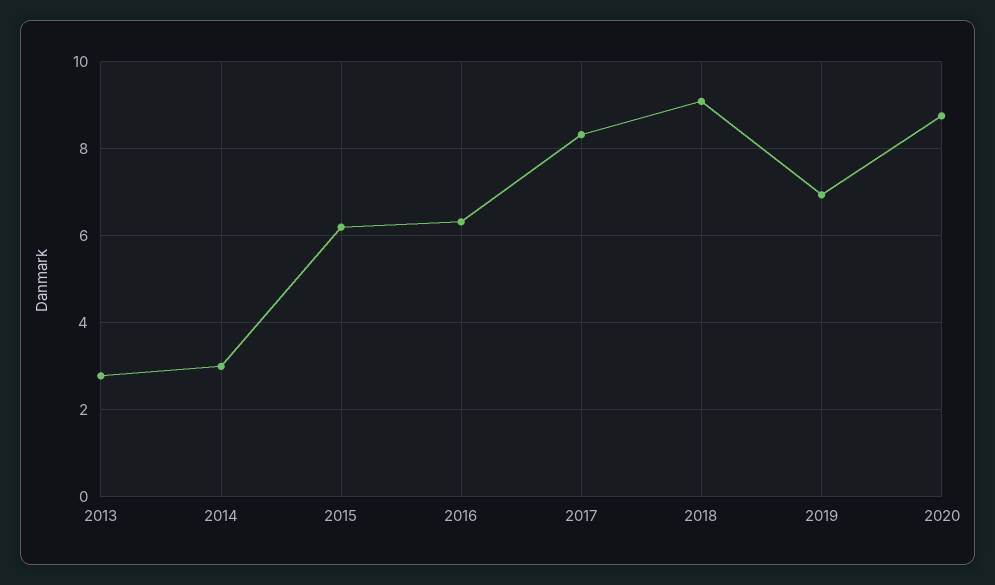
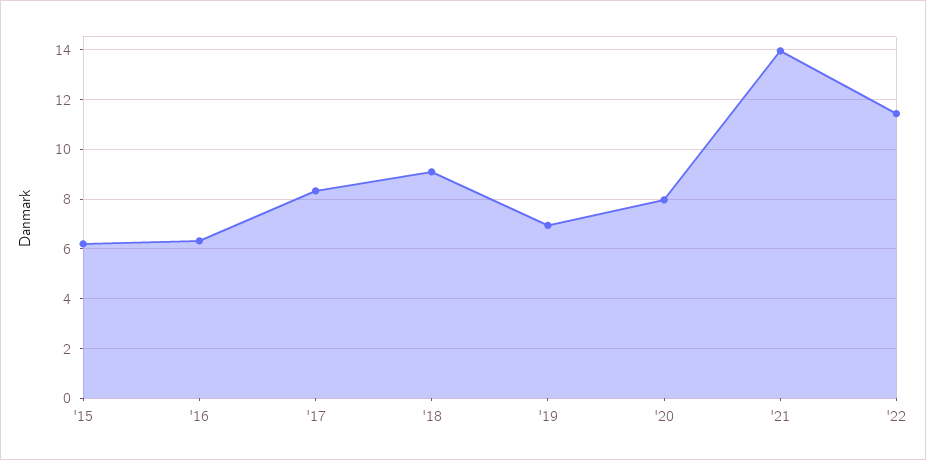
2013: 2.8 -> none
2014: 3 -> none
2020: 8.8 -> 8
'21: none -> 14
'22: none -> 11.5

